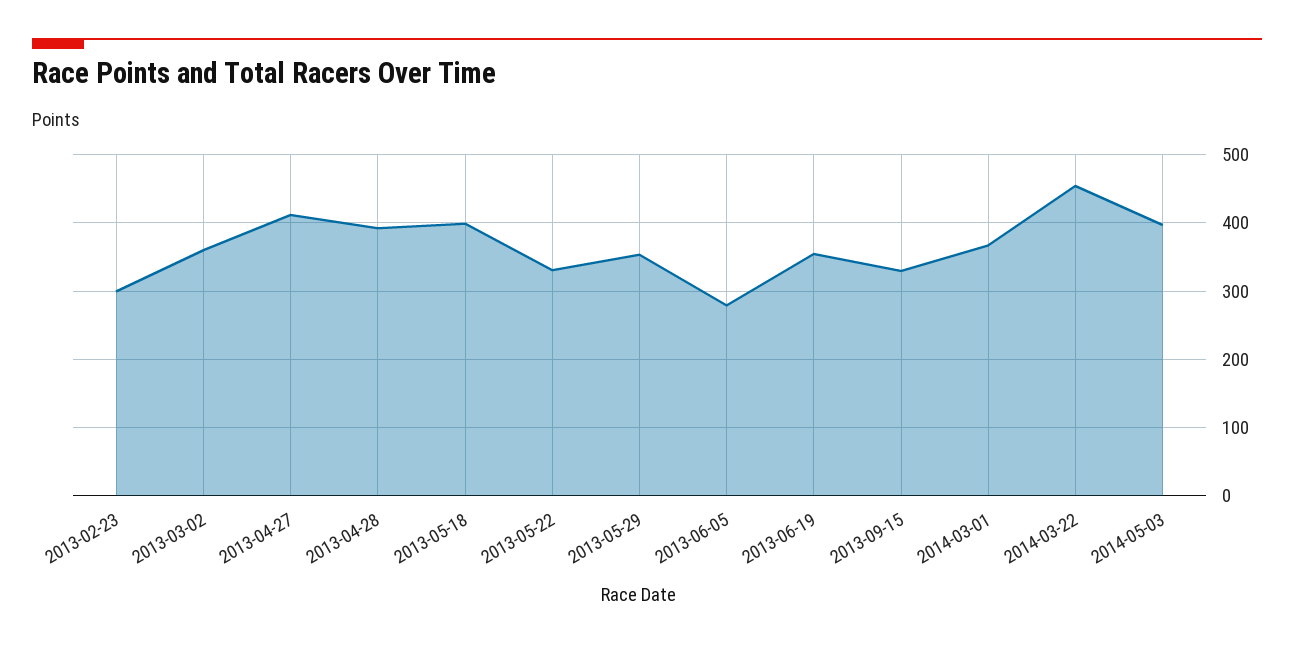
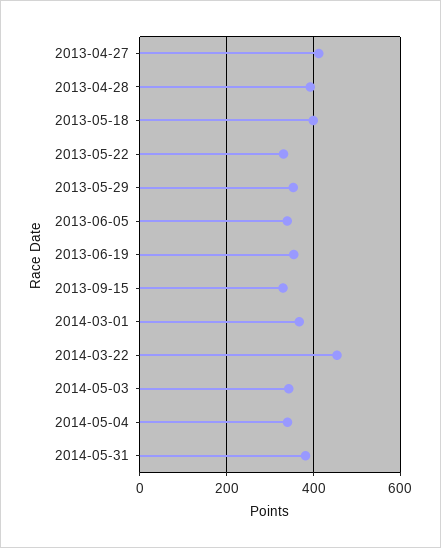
2013-02-23: 300 -> none
2013-03-02: 360 -> none
2013-06-05: 280 -> 340
2014-05-03: 400 -> 340
2014-05-04: none -> 340
2014-05-31: none -> 380

